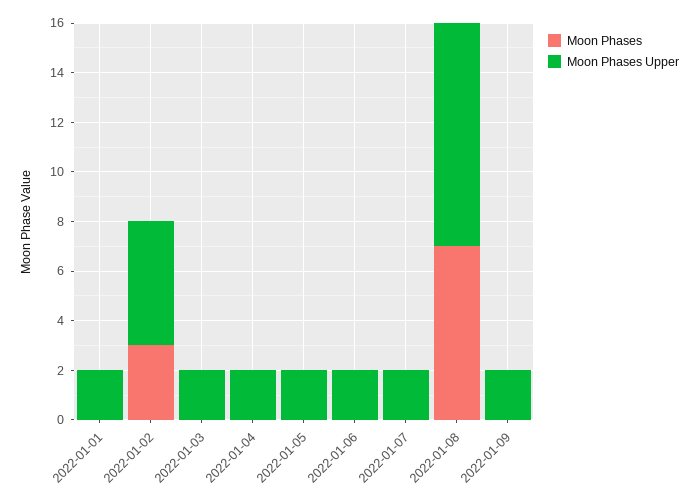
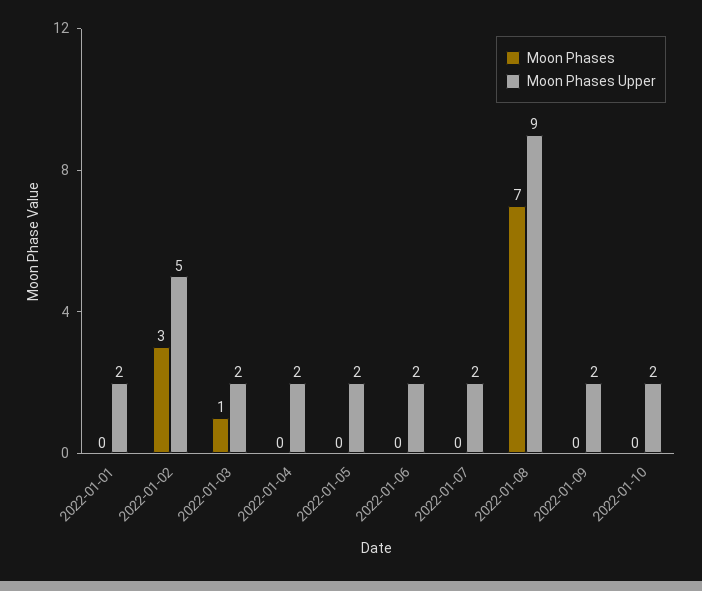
Moon Phases, 2022-01-03: 0 -> 1
Moon Phases, 2022-01-10: none -> 0
Moon Phases Upper, 2022-01-10: none -> 2

